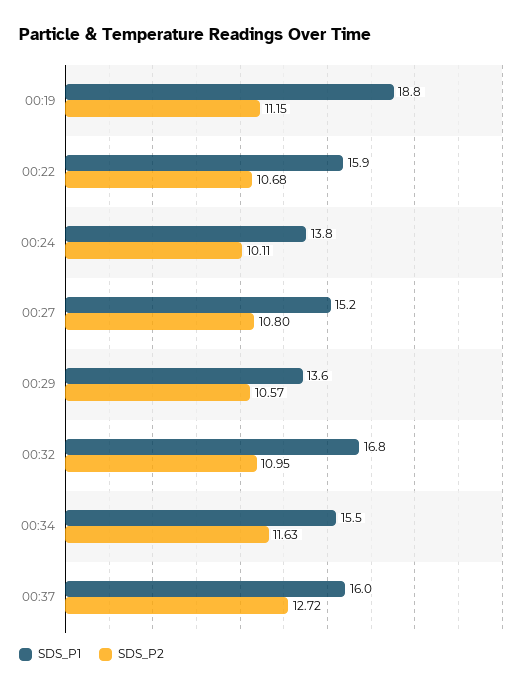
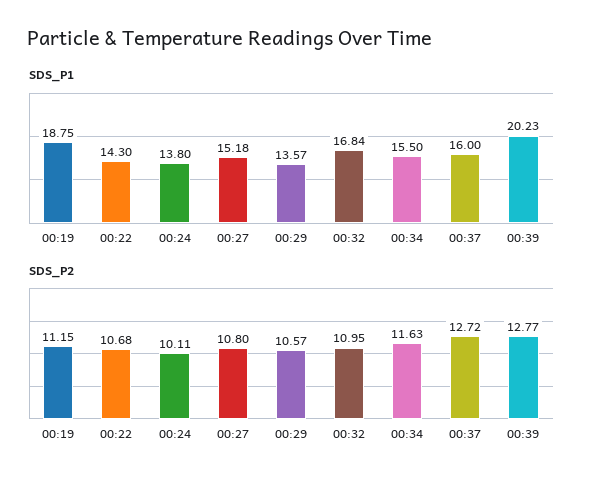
SDS_P1, 00:22: 15.9 -> 14.3
SDS_P1, 00:39: none -> 20.23
SDS_P2, 00:39: none -> 12.77

